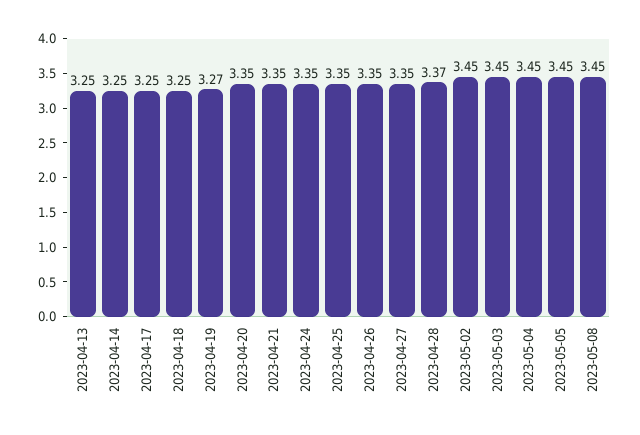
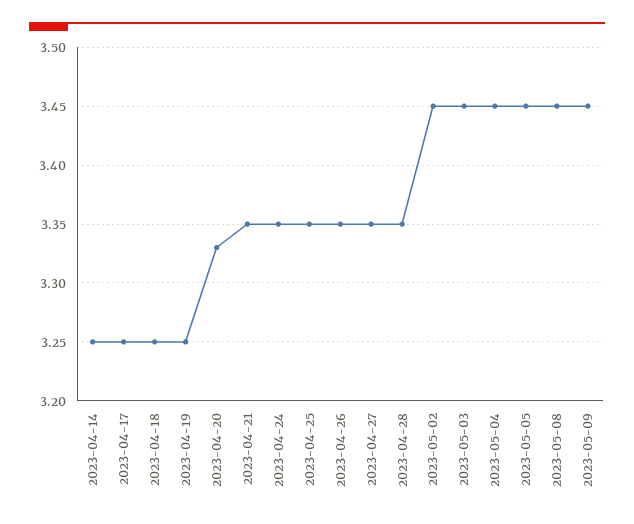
2023-04-13: 3.25 -> none
2023-04-19: 3.27 -> 3.25
2023-04-20: 3.35 -> 3.33
2023-04-28: 3.37 -> 3.35
2023-05-09: none -> 3.45

